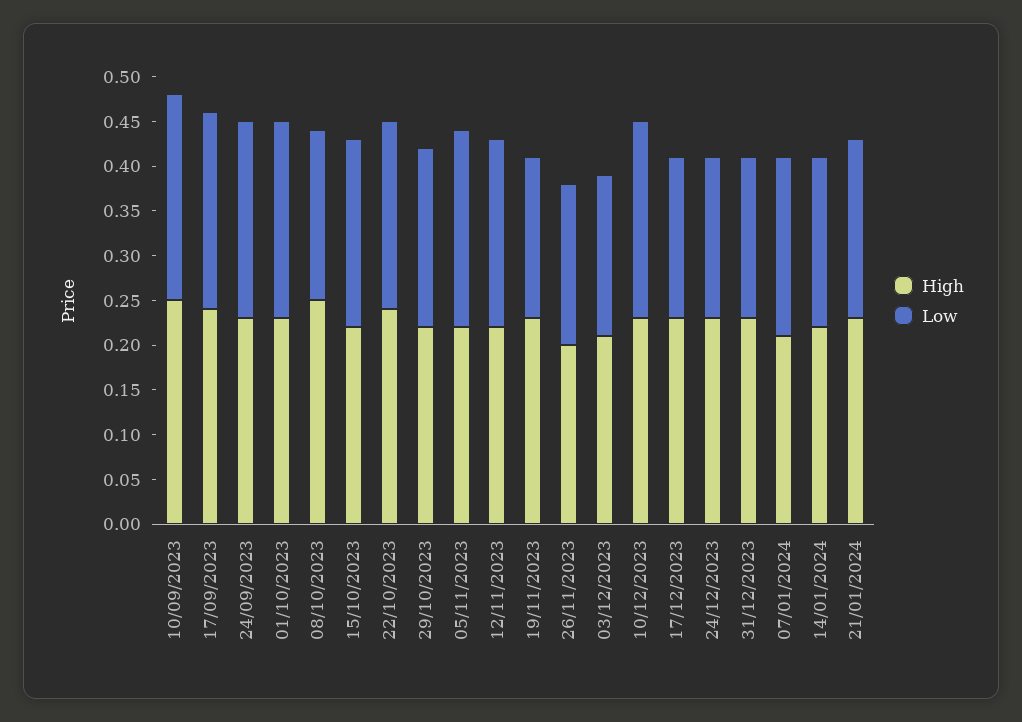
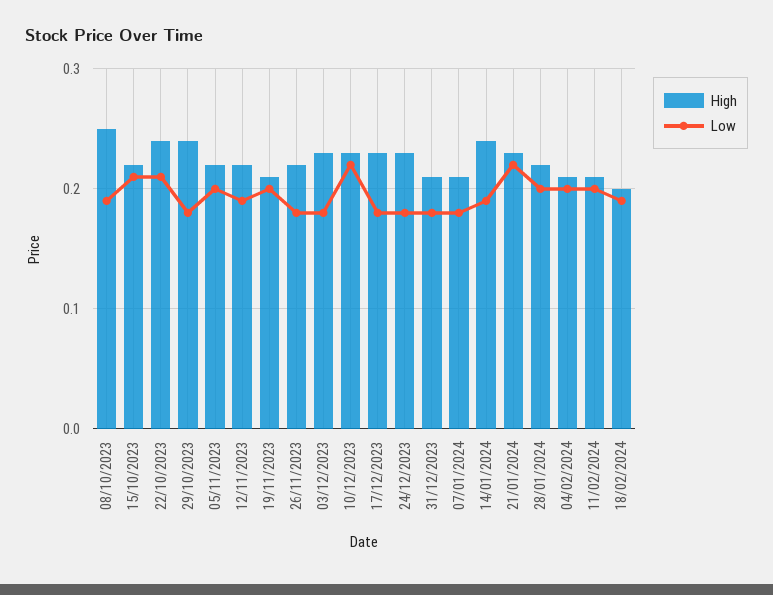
High, 10/09/2023: 0.25 -> none
Low, 10/09/2023: 0.23 -> none
High, 17/09/2023: 0.24 -> none
Low, 17/09/2023: 0.22 -> none
High, 24/09/2023: 0.23 -> none
Low, 24/09/2023: 0.22 -> none
High, 01/10/2023: 0.23 -> none
Low, 01/10/2023: 0.22 -> none
High, 29/10/2023: 0.22 -> 0.24
Low, 29/10/2023: 0.2 -> 0.18
Low, 05/11/2023: 0.22 -> 0.2
Low, 12/11/2023: 0.21 -> 0.19
High, 19/11/2023: 0.23 -> 0.21
Low, 19/11/2023: 0.18 -> 0.2
High, 26/11/2023: 0.2 -> 0.22
High, 03/12/2023: 0.21 -> 0.23
High, 31/12/2023: 0.23 -> 0.21
Low, 07/01/2024: 0.2 -> 0.18
High, 14/01/2024: 0.22 -> 0.24
Low, 21/01/2024: 0.2 -> 0.22
High, 28/01/2024: none -> 0.22
Low, 28/01/2024: none -> 0.2
High, 04/02/2024: none -> 0.21
Low, 04/02/2024: none -> 0.2
High, 11/02/2024: none -> 0.21
Low, 11/02/2024: none -> 0.2
High, 18/02/2024: none -> 0.2
Low, 18/02/2024: none -> 0.19

